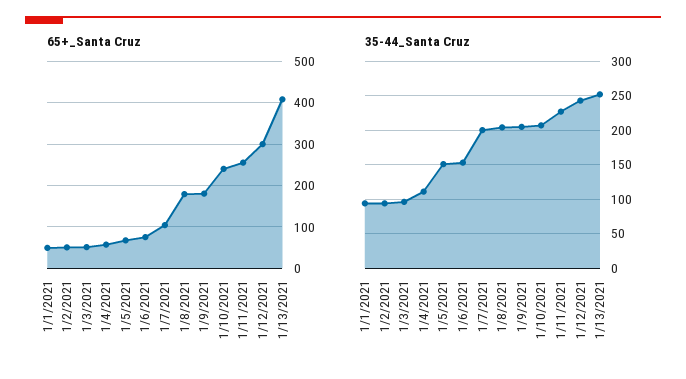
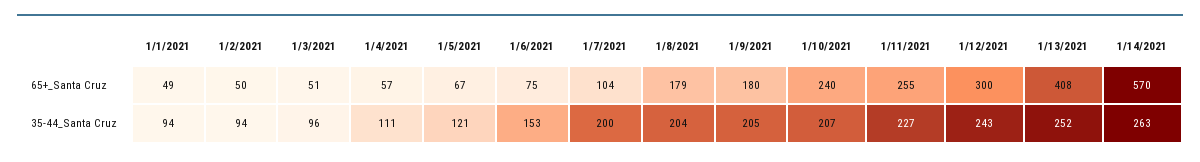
35-44_Santa Cruz, 1/5/2021: 150 -> 121
65+_Santa Cruz, 1/14/2021: none -> 570
35-44_Santa Cruz, 1/14/2021: none -> 263

